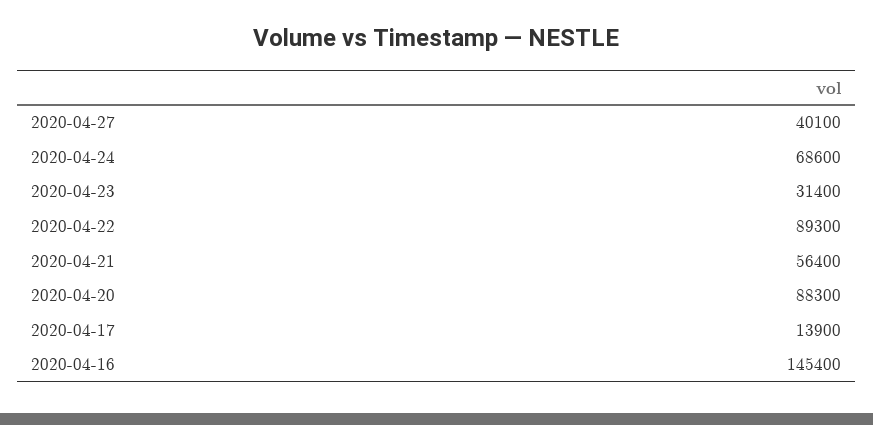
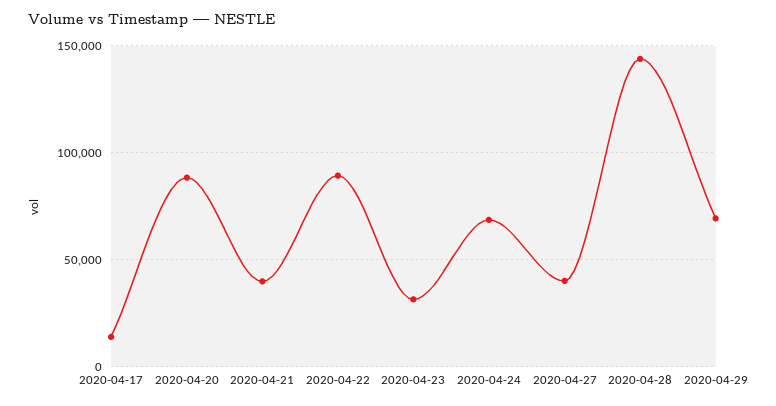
2020-04-21: 56400 -> 40000
2020-04-16: 145400 -> none
2020-04-28: none -> 145000
2020-04-29: none -> 70000

